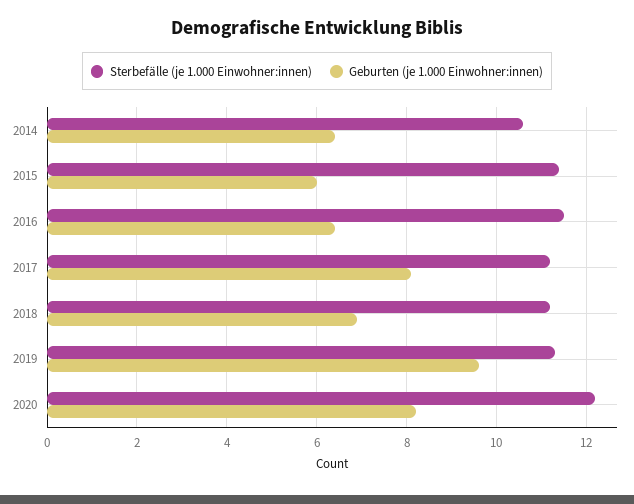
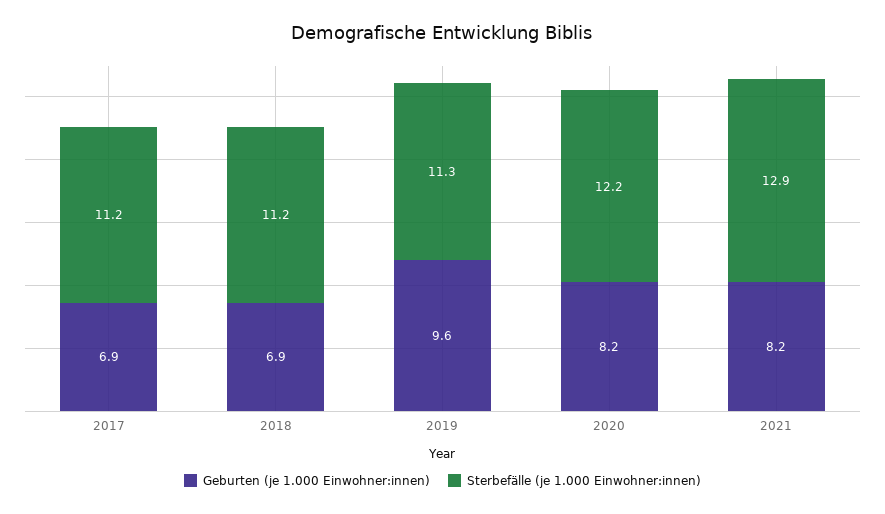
Sterbefälle (je 1.000 Einwohner:innen), 2014: 10.5 -> none
Geburten (je 1.000 Einwohner:innen), 2014: 6.5 -> none
Sterbefälle (je 1.000 Einwohner:innen), 2015: 11.5 -> none
Geburten (je 1.000 Einwohner:innen), 2015: 6 -> none
Sterbefälle (je 1.000 Einwohner:innen), 2016: 11.5 -> none
Geburten (je 1.000 Einwohner:innen), 2016: 6.5 -> none
Geburten (je 1.000 Einwohner:innen), 2017: 8 -> 6.9
Geburten (je 1.000 Einwohner:innen), 2021: none -> 8.2
Sterbefälle (je 1.000 Einwohner:innen), 2021: none -> 12.9

